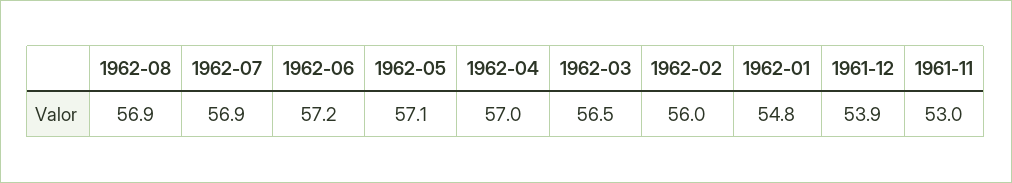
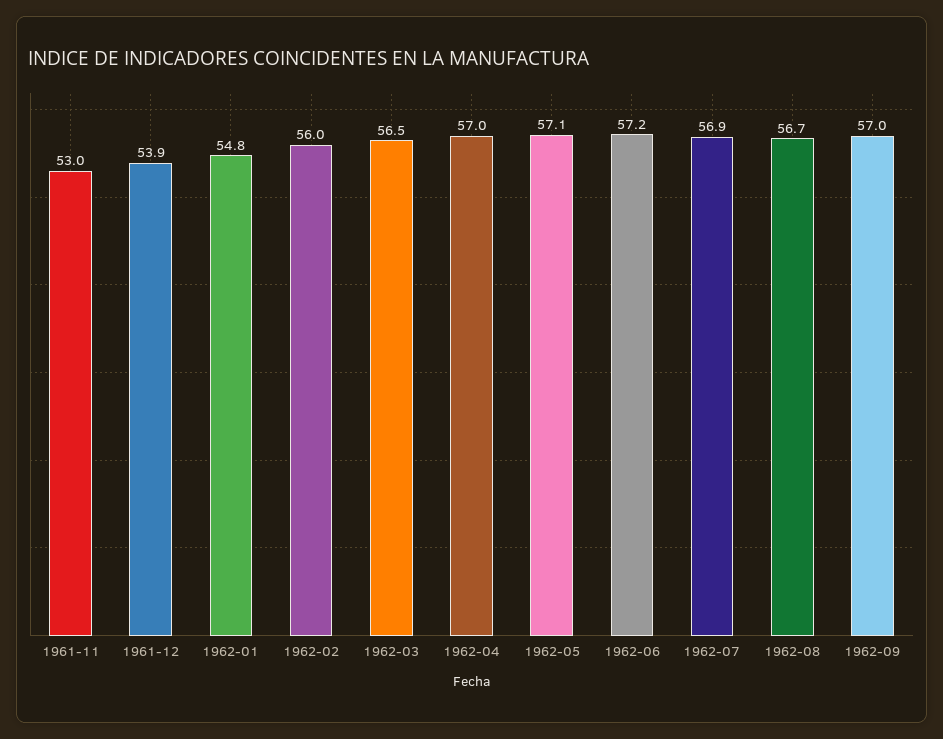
1962-08: 56.9 -> 56.7
1962-09: none -> 57

